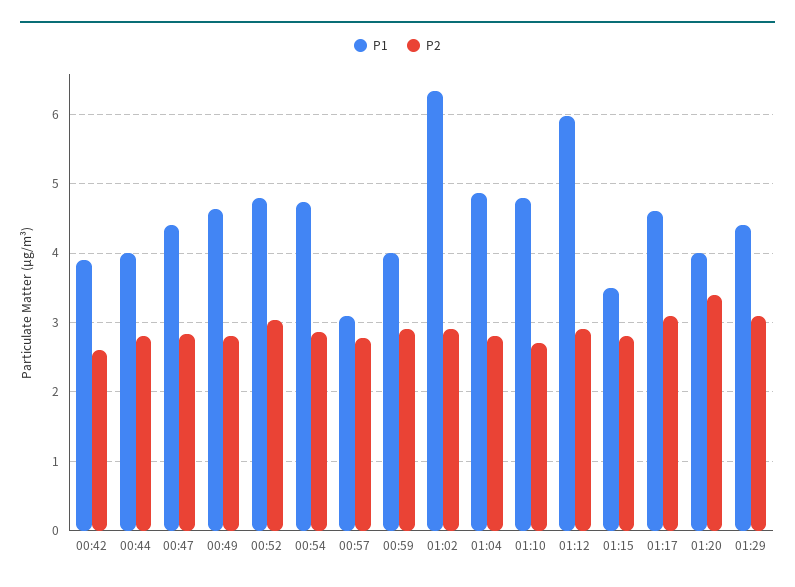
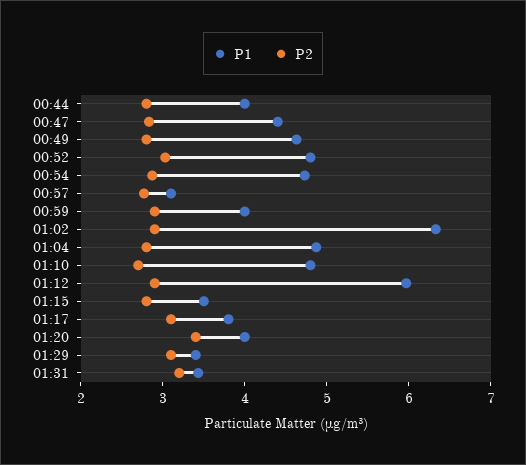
P1, 00:42: 3.9 -> none
P2, 00:42: 2.6 -> none
P1, 01:17: 4.6 -> 3.8
P1, 01:29: 4.4 -> 3.4
P1, 01:31: none -> 3.4
P2, 01:31: none -> 3.2

